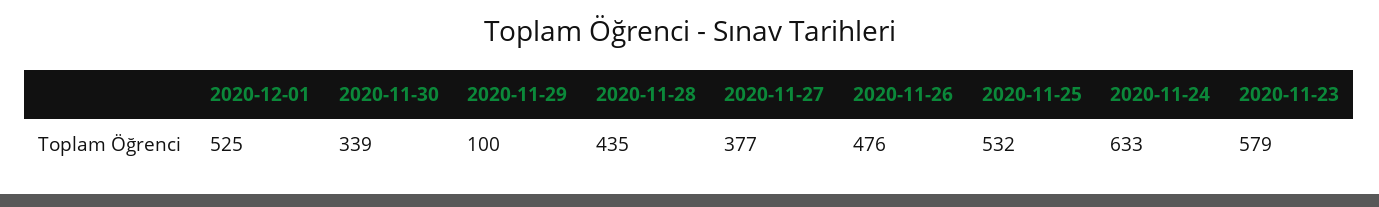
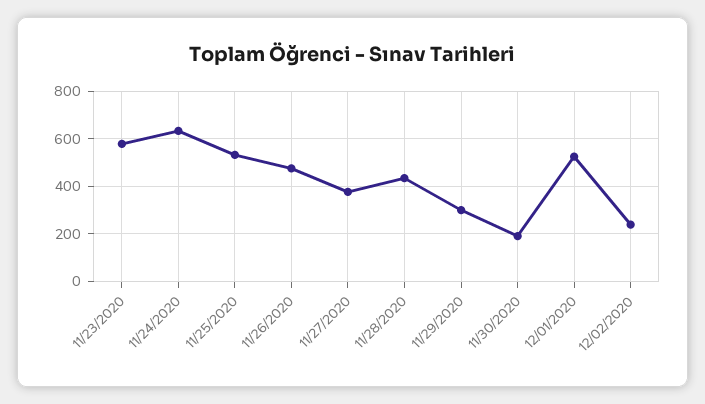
2020-11-30: 339 -> 200
2020-11-29: 100 -> 300
12/02/2020: none -> 250

